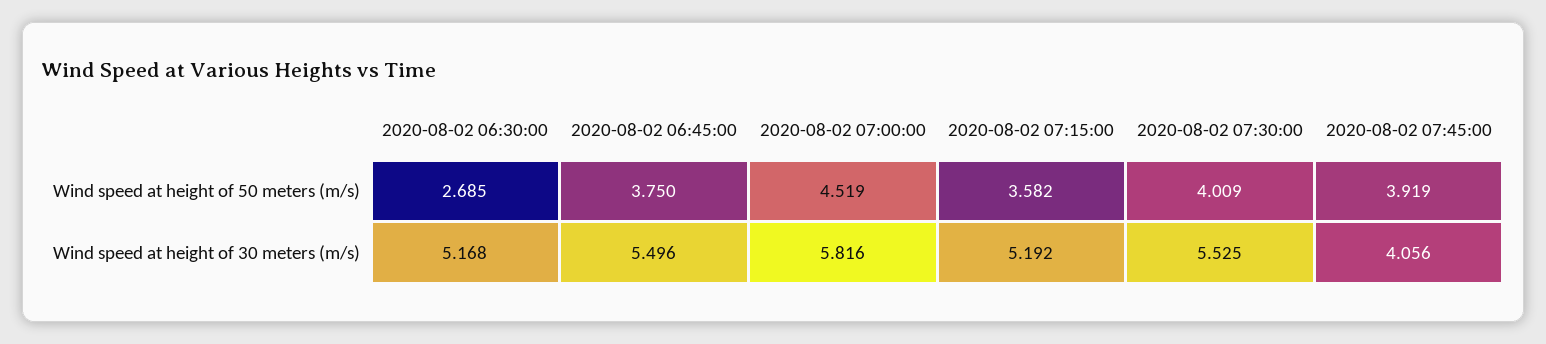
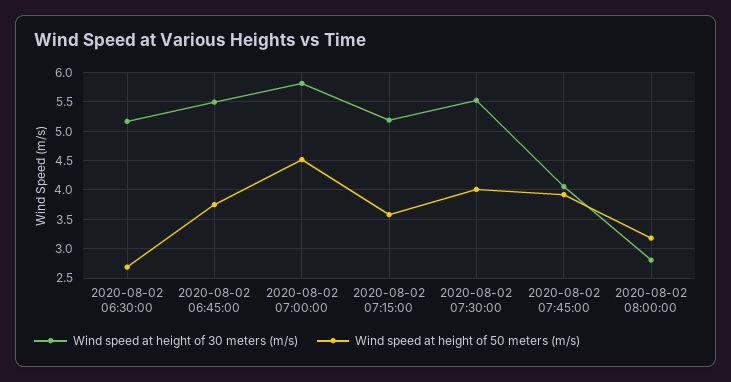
Wind speed at height of 30 meters (m/s), 2020-08-02 08:00:00: none -> 2.75
Wind speed at height of 50 meters (m/s), 2020-08-02 08:00:00: none -> 3.25

